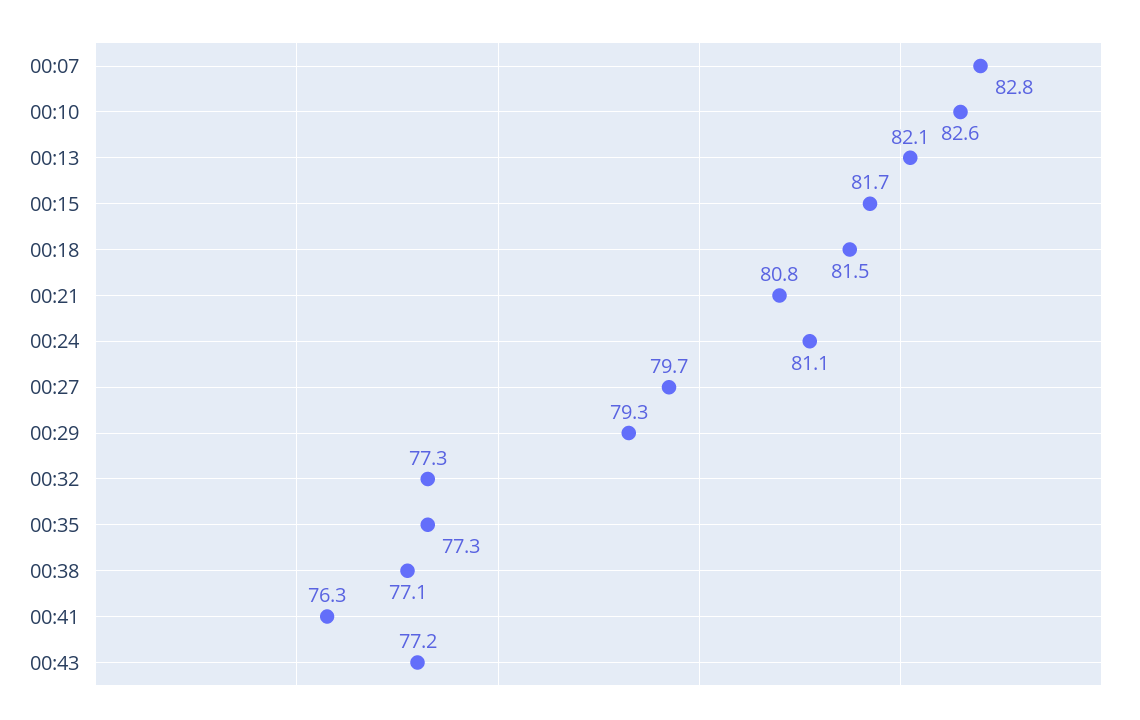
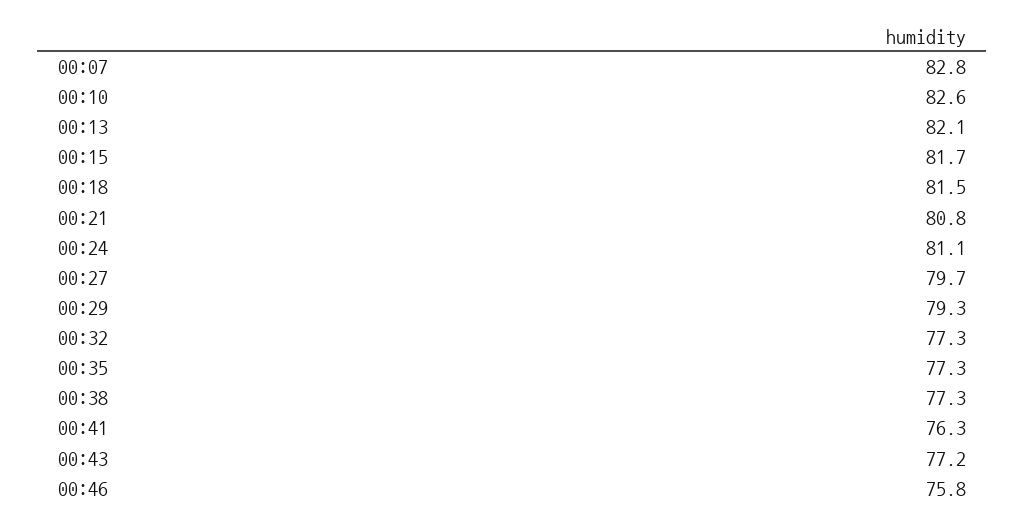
00:38: 77.1 -> 77.3
00:46: none -> 75.8

